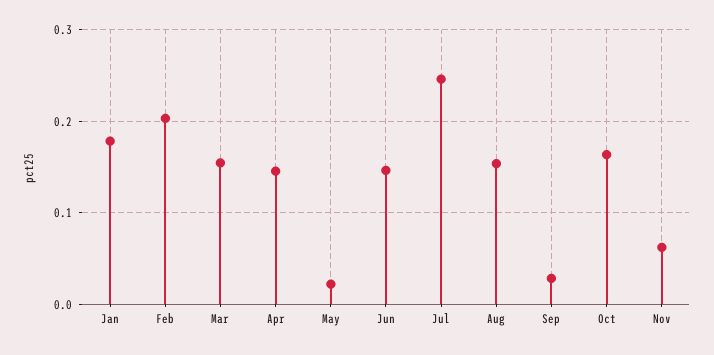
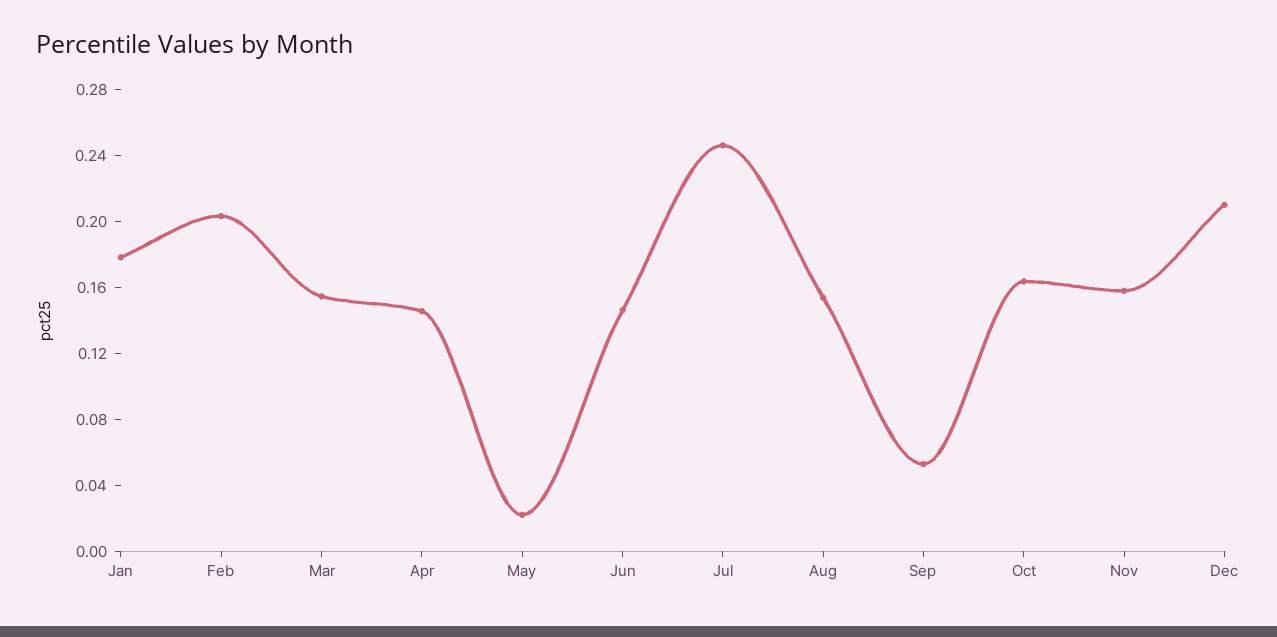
Sep: 0.03 -> 0.05
Nov: 0.06 -> 0.16
Dec: none -> 0.21

